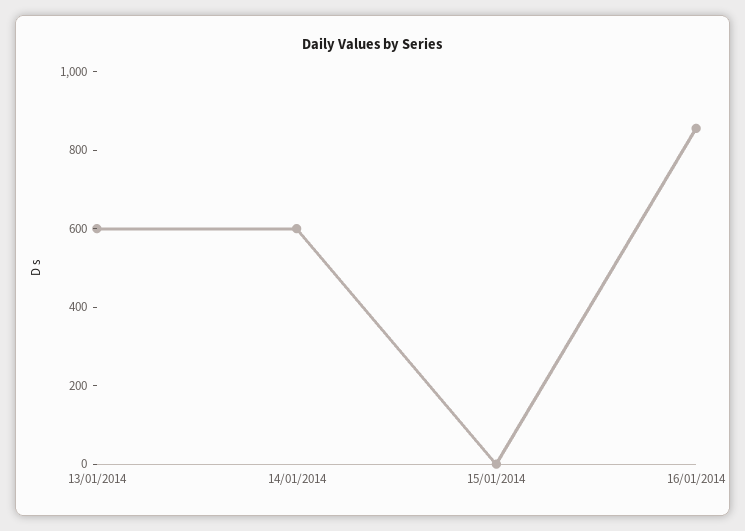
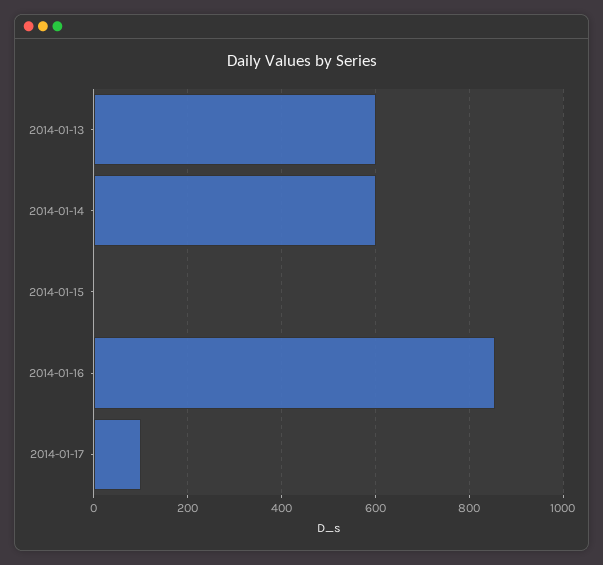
2014-01-17: none -> 100

